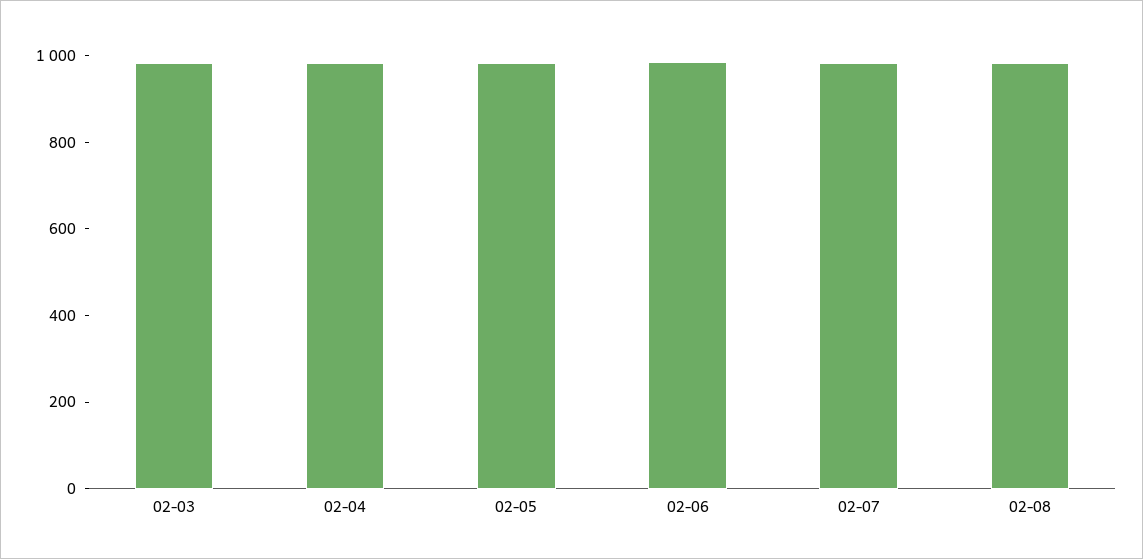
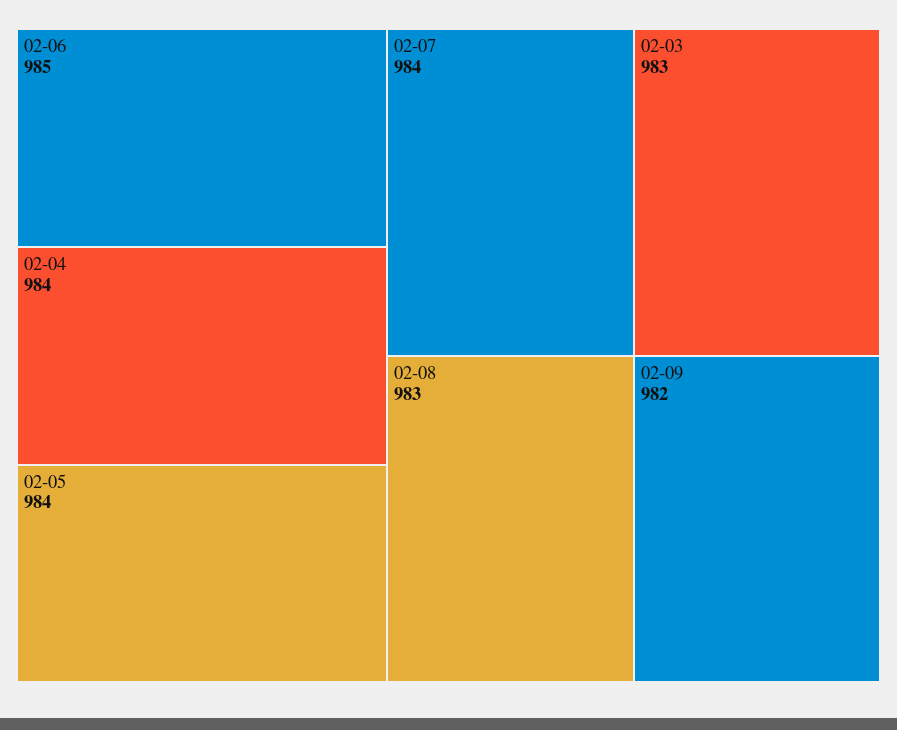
02-09: none -> 982

